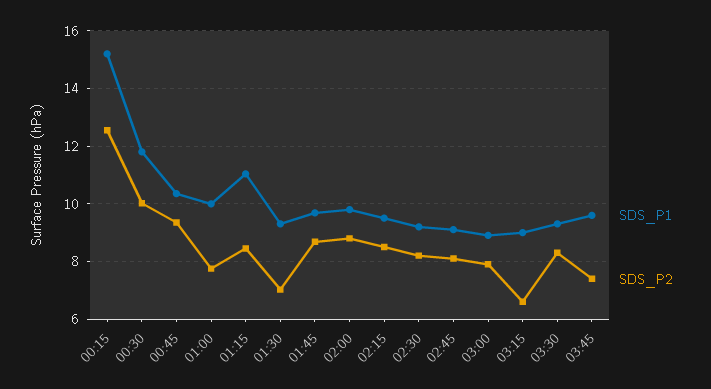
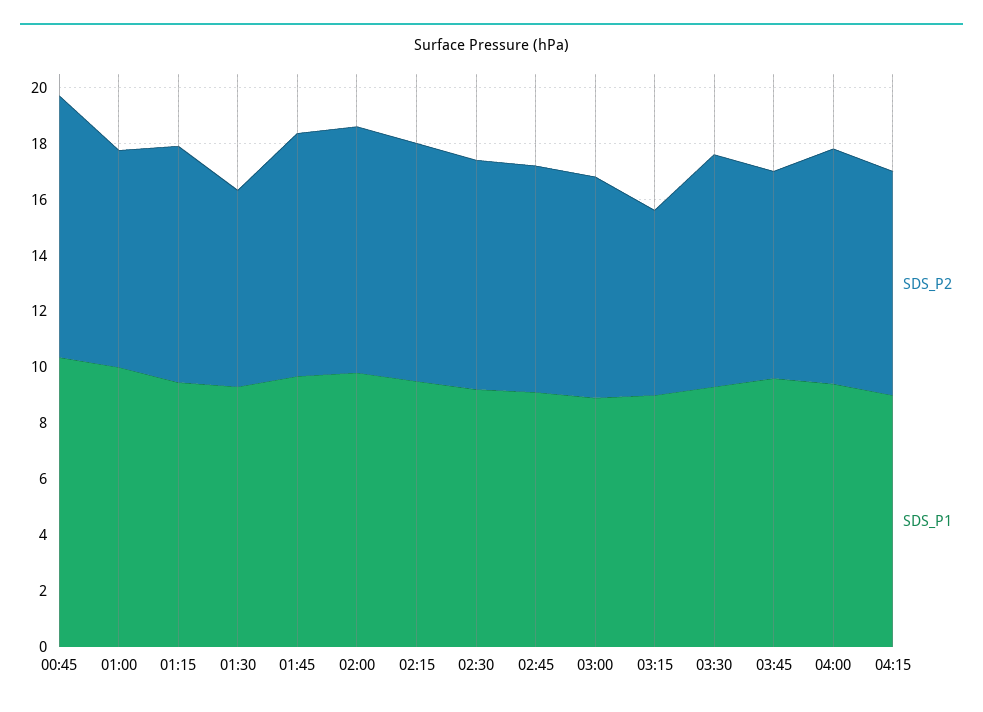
SDS_P1, 00:15: 15.25 -> none
SDS_P2, 00:15: 12.5 -> none
SDS_P1, 00:30: 11.75 -> none
SDS_P2, 00:30: 10 -> none
SDS_P1, 01:15: 11 -> 9.5
SDS_P2, 04:00: none -> 8.5
SDS_P1, 04:00: none -> 9.5
SDS_P2, 04:15: none -> 8
SDS_P1, 04:15: none -> 9

